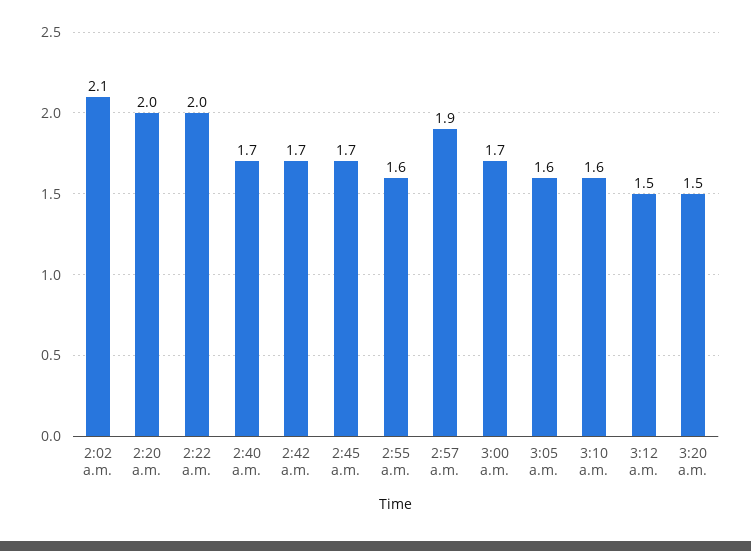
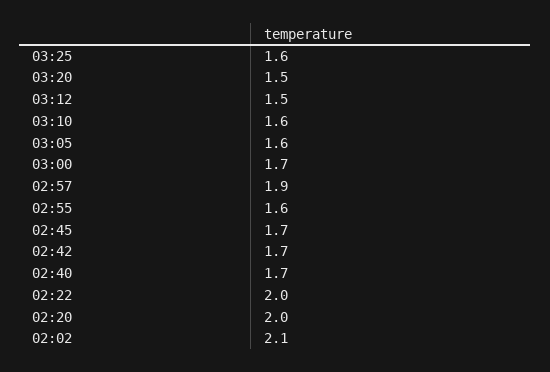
03:25: none -> 1.6

